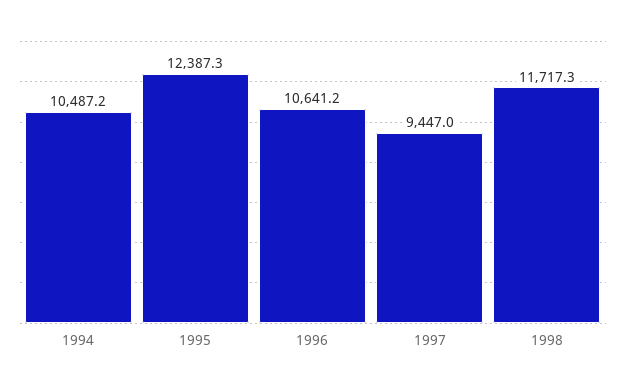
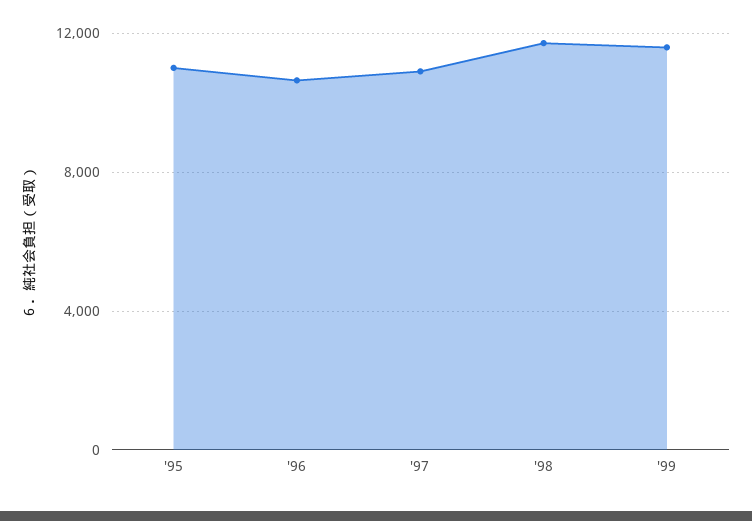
1994: 10487.2 -> none
1995: 12387.3 -> 11000
1997: 9447 -> 11000
'99: none -> 11500

